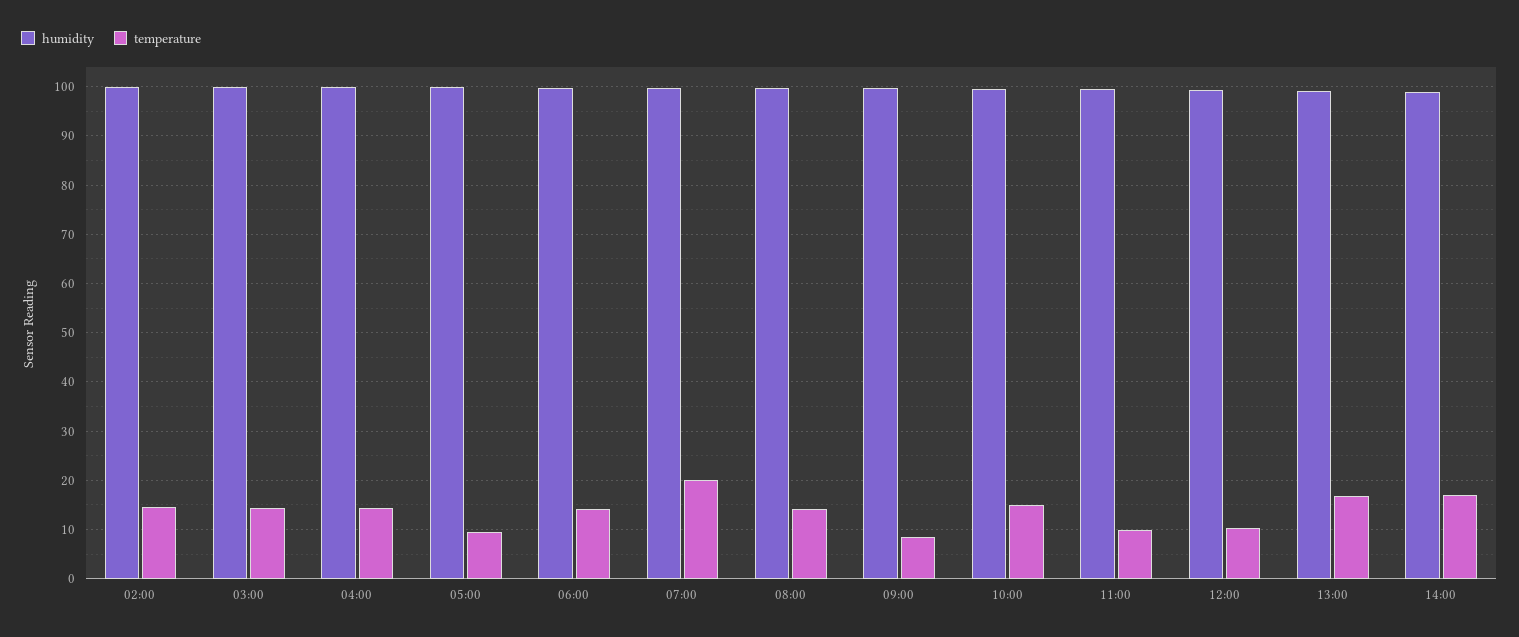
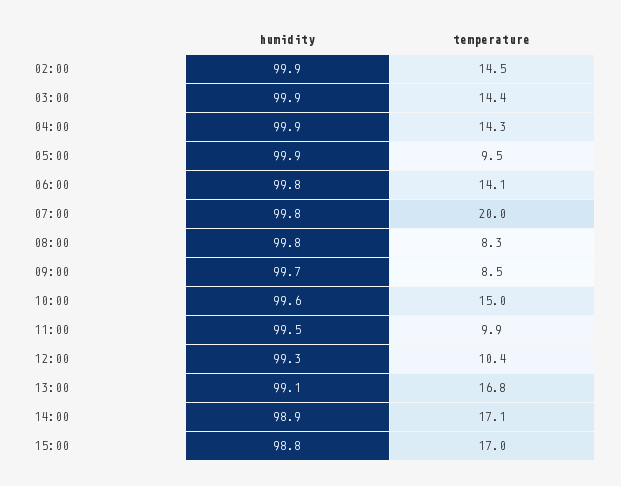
temperature, 08:00: 14 -> 8.3
humidity, 15:00: none -> 98.8
temperature, 15:00: none -> 17

